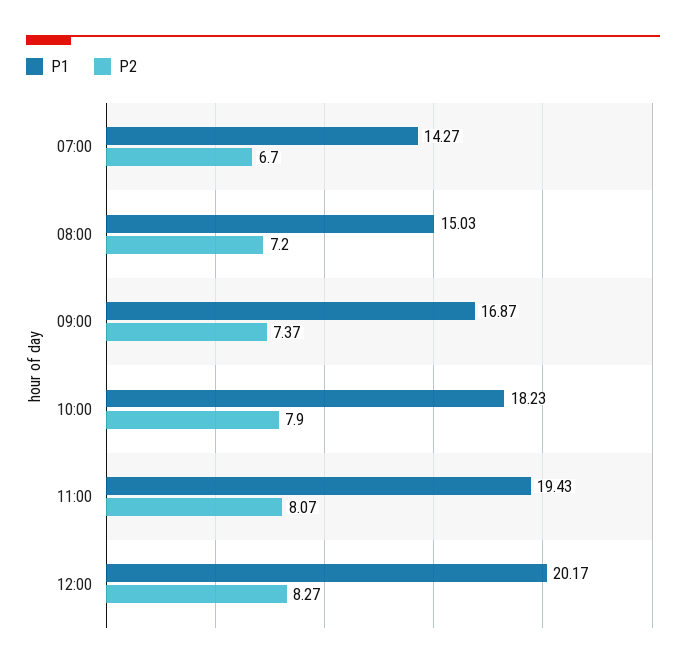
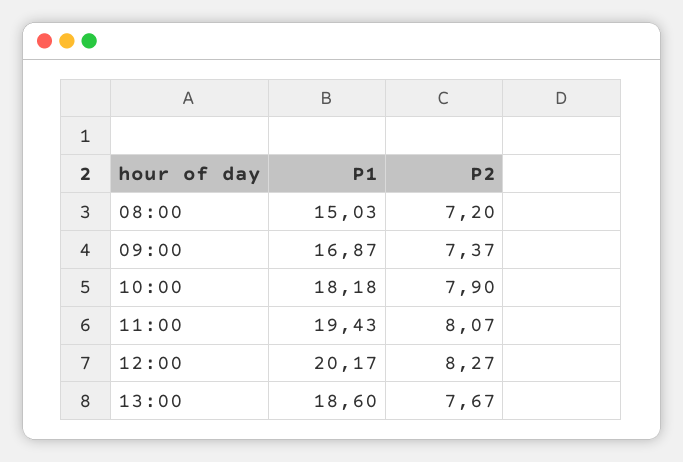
P1, 07:00: 14.27 -> none
P2, 07:00: 6.7 -> none
P1, 10:00: 18.23 -> 18.18
P1, 13:00: none -> 18.6
P2, 13:00: none -> 7.67

